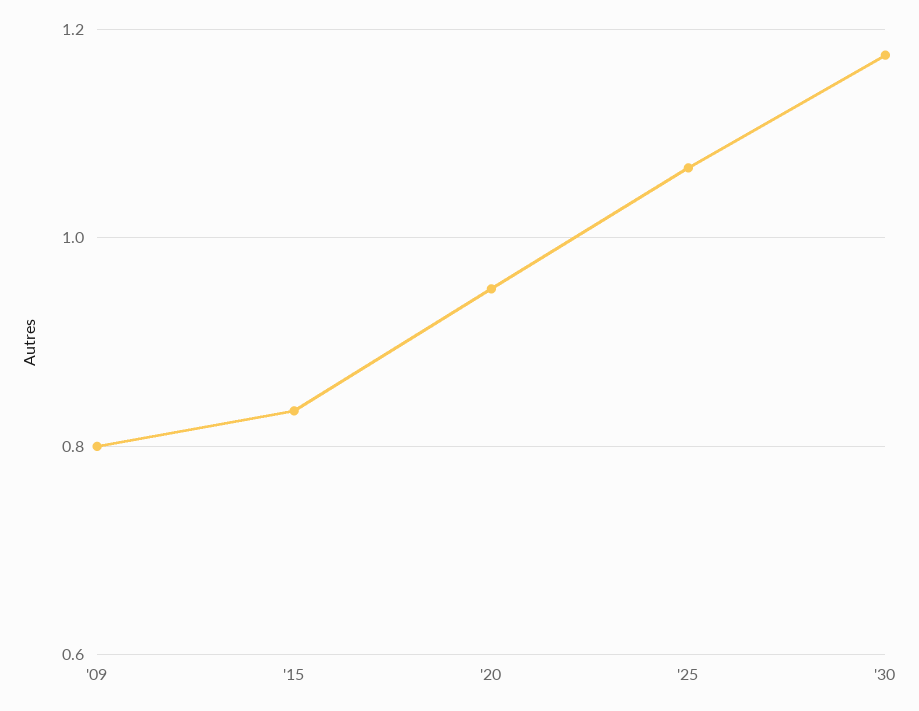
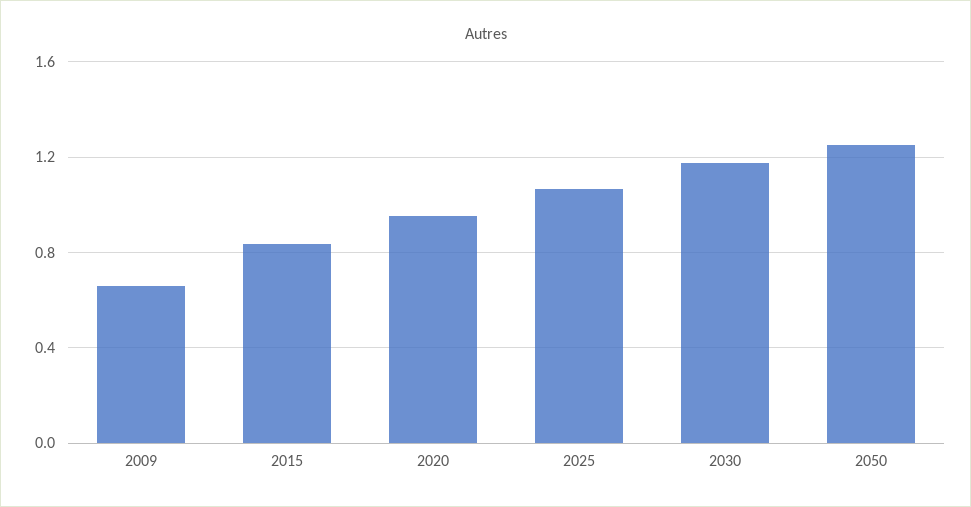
'09: 0.8 -> 0.65
2050: none -> 1.25

